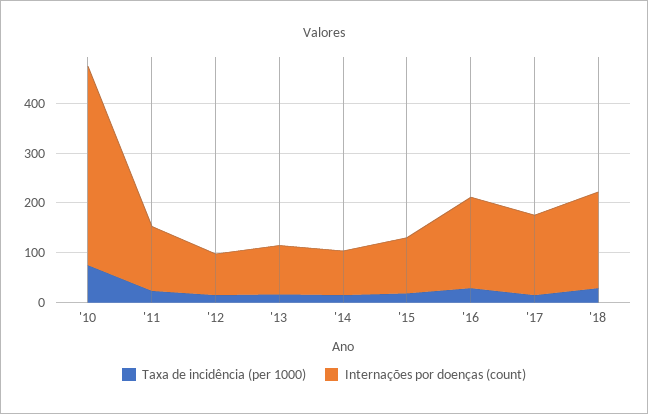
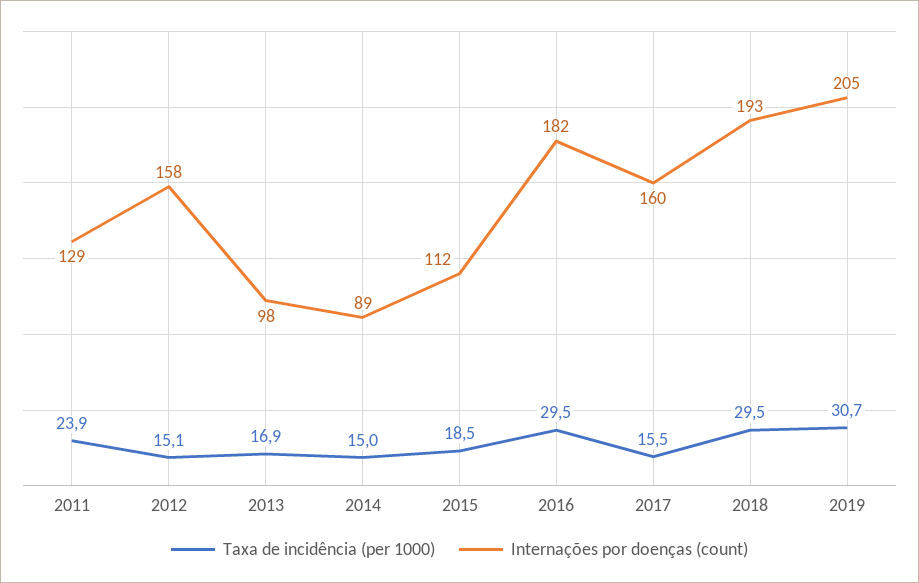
Taxa de incidência (per 1000), '10: 80 -> none
Internações por doenças (count), '10: 400 -> none
Internações por doenças (count), '12: 80 -> 158
Taxa de incidência (per 1000), 2019: none -> 30.7
Internações por doenças (count), 2019: none -> 205

